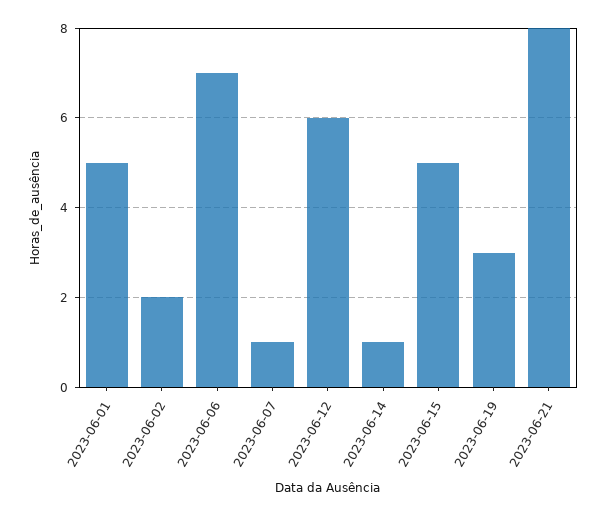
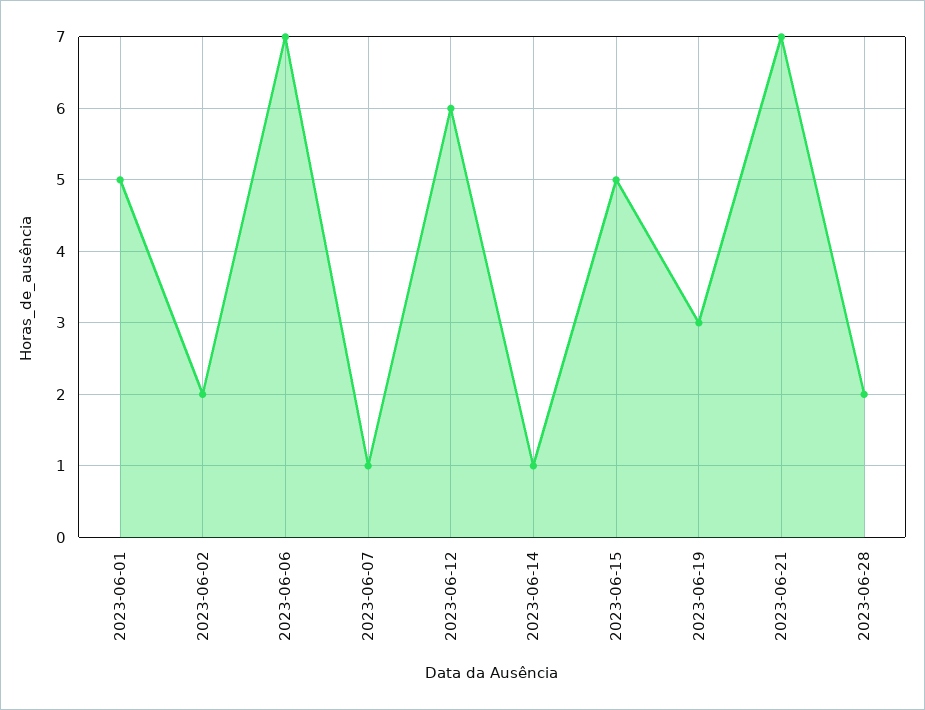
2023-06-21: 8 -> 7
2023-06-28: none -> 2

